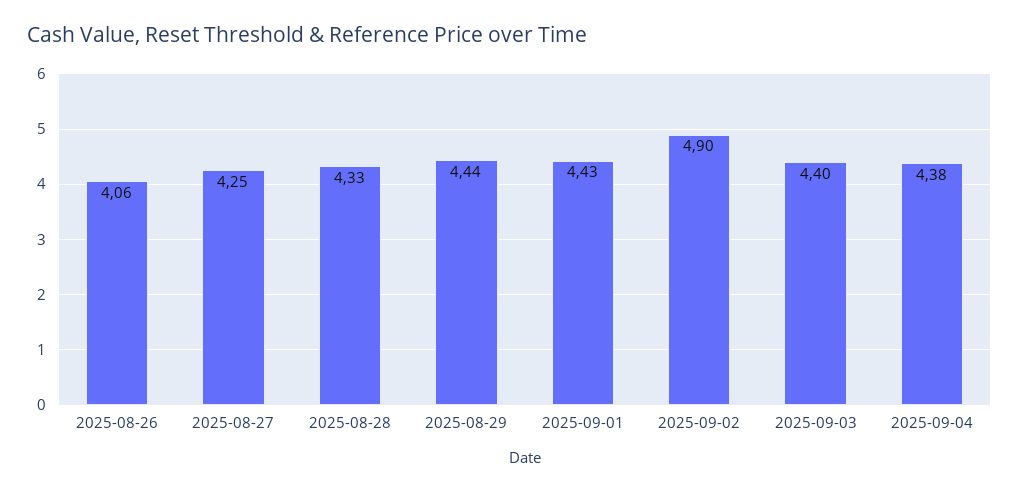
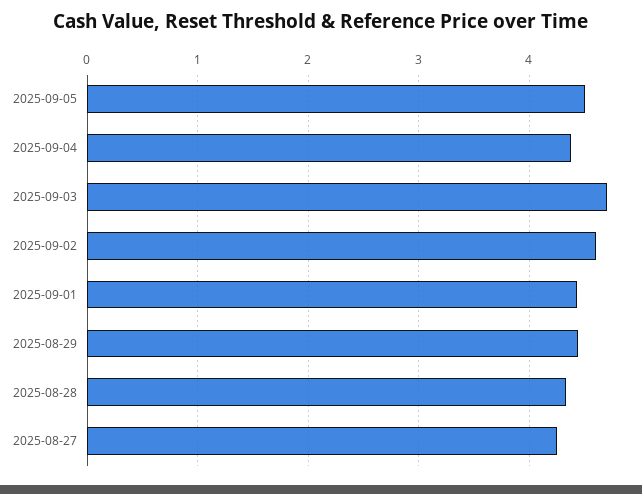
2025-08-26: 4.06 -> none
2025-09-02: 4.9 -> 4.6
2025-09-03: 4.4 -> 4.7
2025-09-05: none -> 4.5

